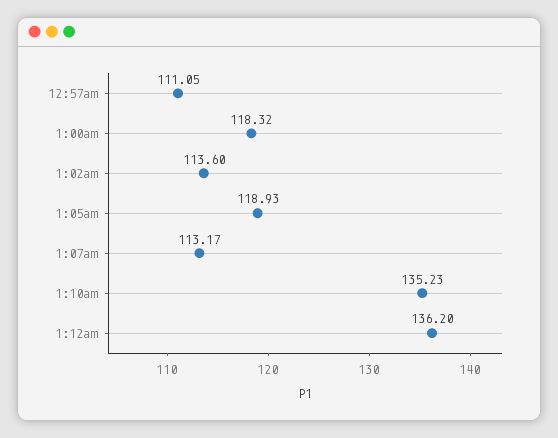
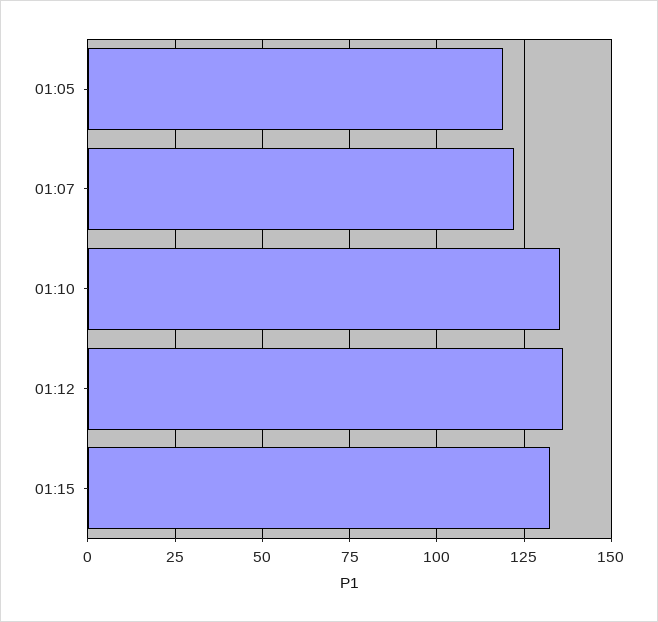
12:57am: 111.05 -> none
1:00am: 118.32 -> none
1:02am: 113.6 -> none
1:07am: 113.17 -> 122.5
01:15: none -> 132.5

